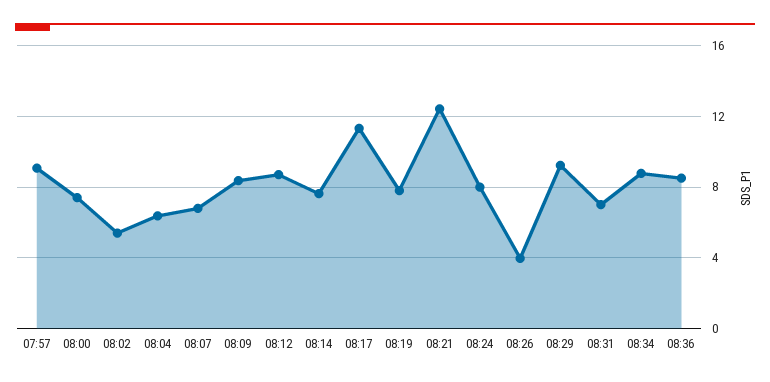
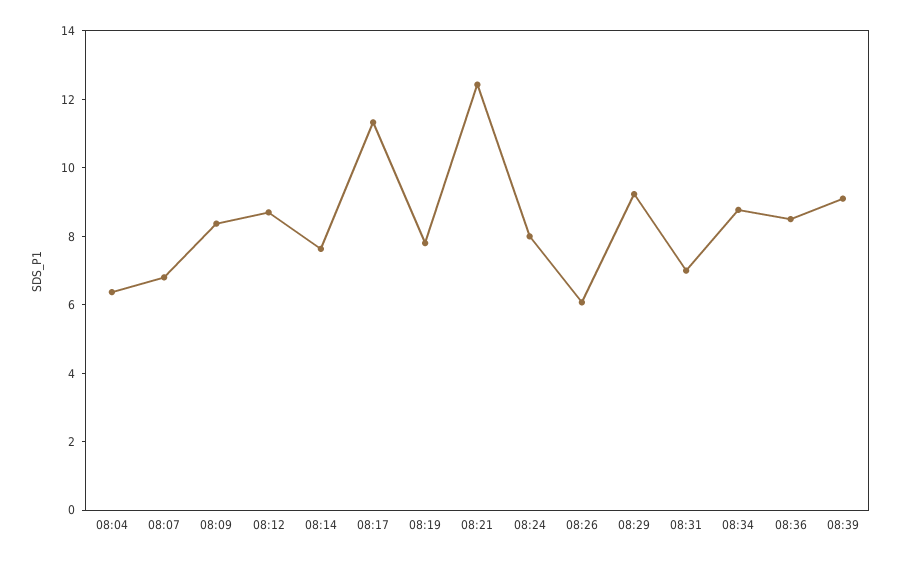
07:57: 9 -> none
08:00: 7.5 -> none
08:02: 5.5 -> none
08:26: 4 -> 6
08:39: none -> 9

